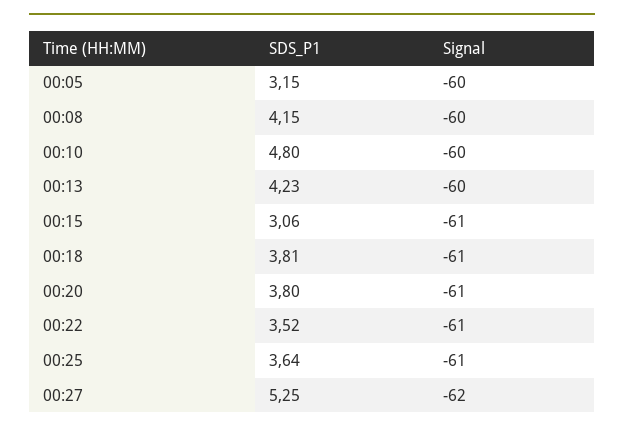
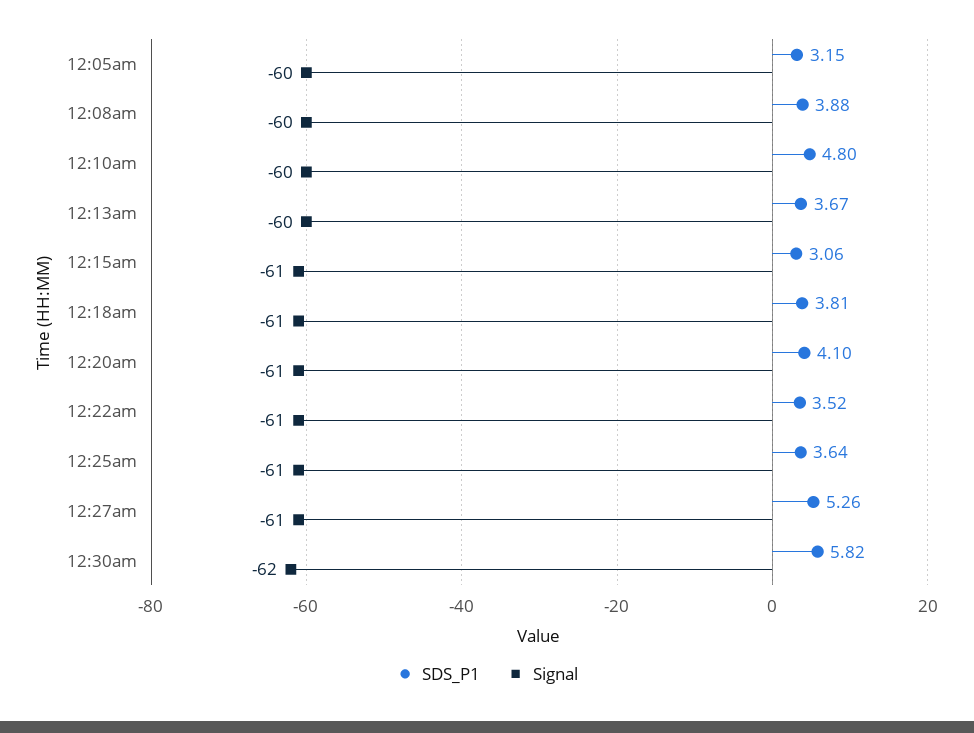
SDS_P1, 00:08: 4.15 -> 3.88
SDS_P1, 00:13: 4.23 -> 3.67
SDS_P1, 00:20: 3.8 -> 4.1
SDS_P1, 00:27: 5.25 -> 5.26
Signal, 00:27: -62 -> -61
SDS_P1, 12:30am: none -> 5.82
Signal, 12:30am: none -> -62

